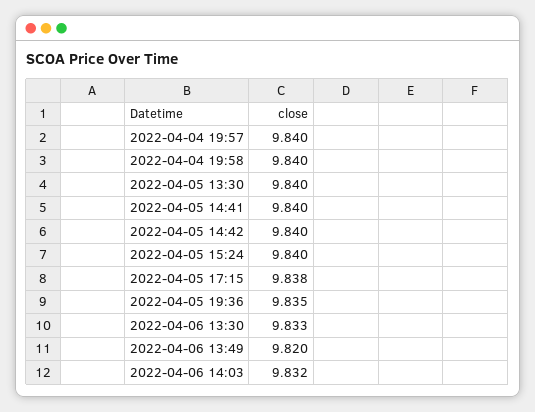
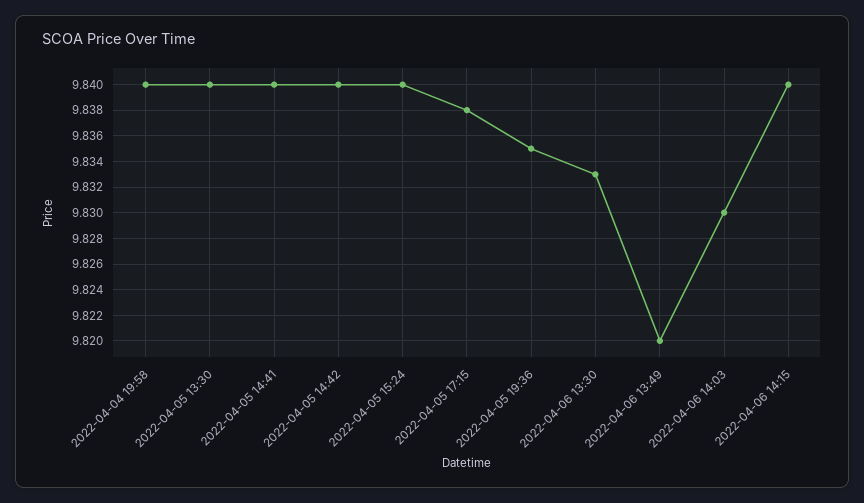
2022-04-04 19:57: 9.84 -> none
2022-04-06 14:03: 9.832 -> 9.83
2022-04-06 14:15: none -> 9.84

